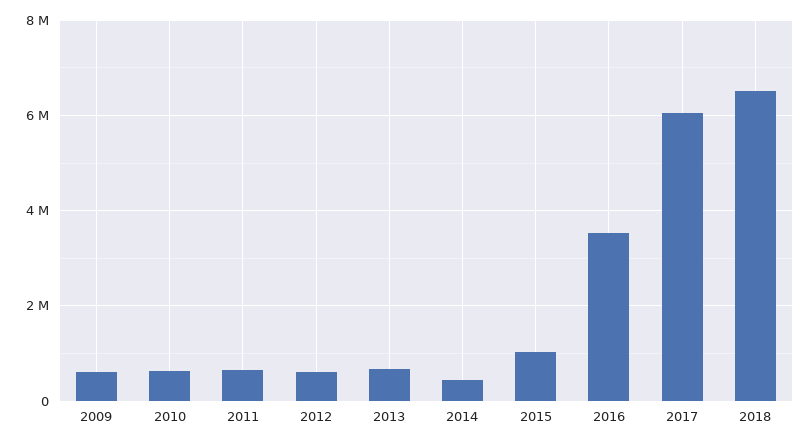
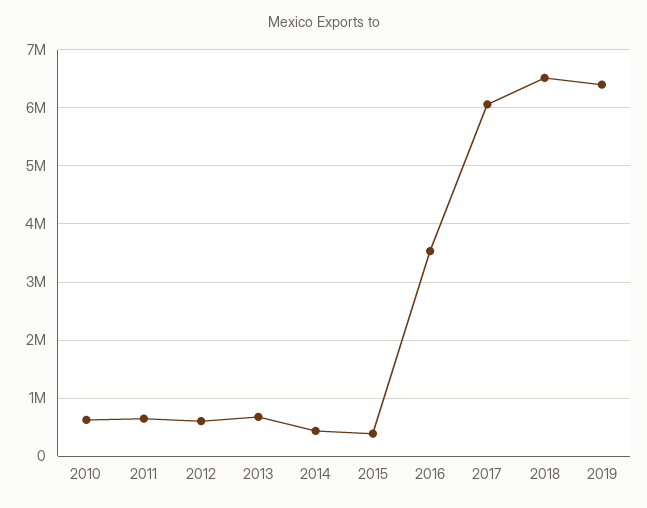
2009: 600000 -> none
2015: 1000000 -> 400000
2019: none -> 6400000

